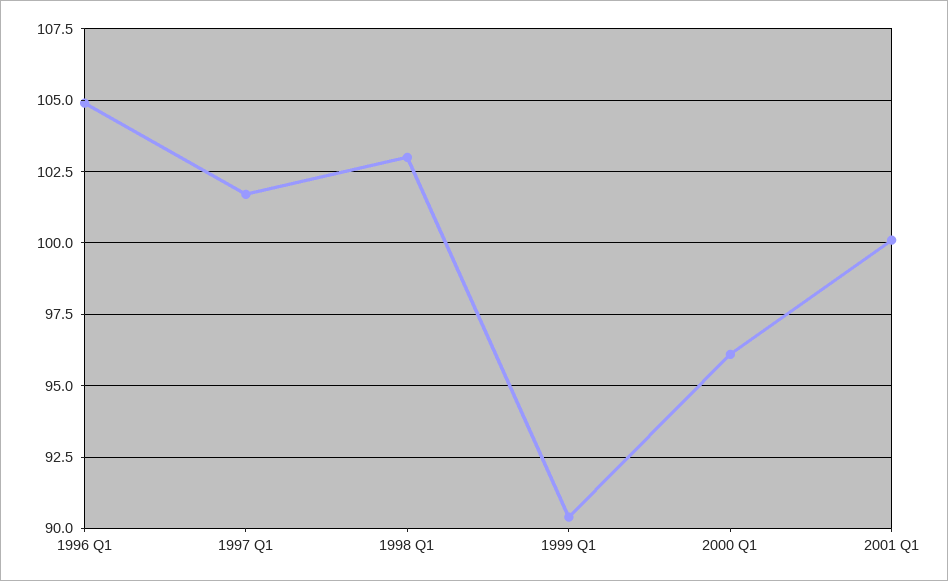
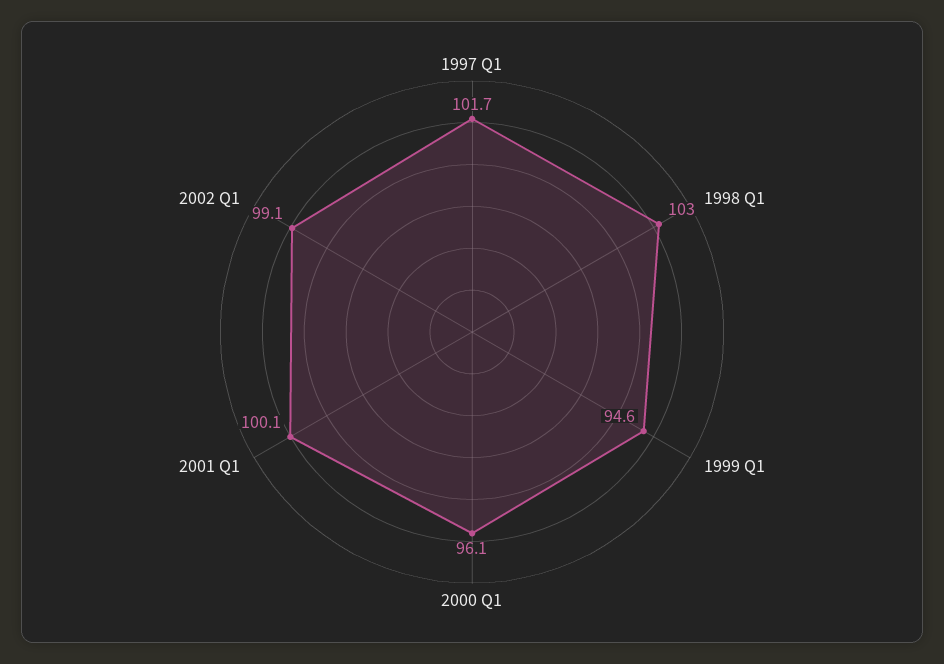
1996 Q1: 105 -> none
1999 Q1: 90.5 -> 94.6
2002 Q1: none -> 99.1

